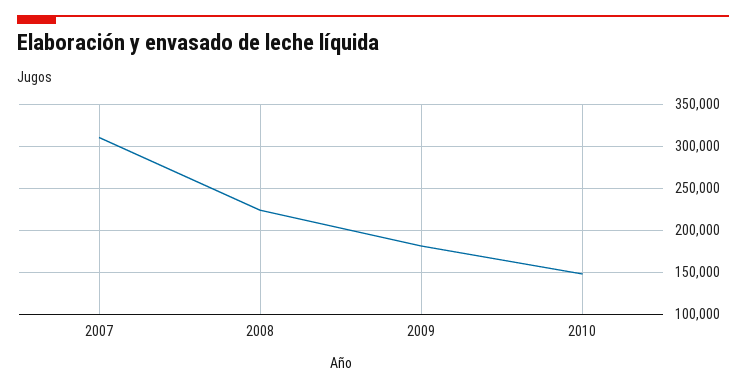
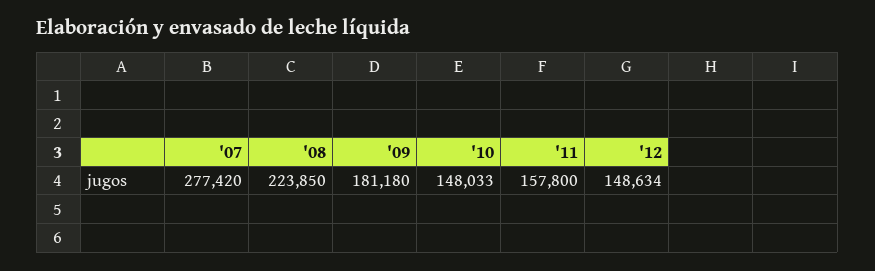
2007: 310000 -> 277420
'11: none -> 157800
'12: none -> 148634

